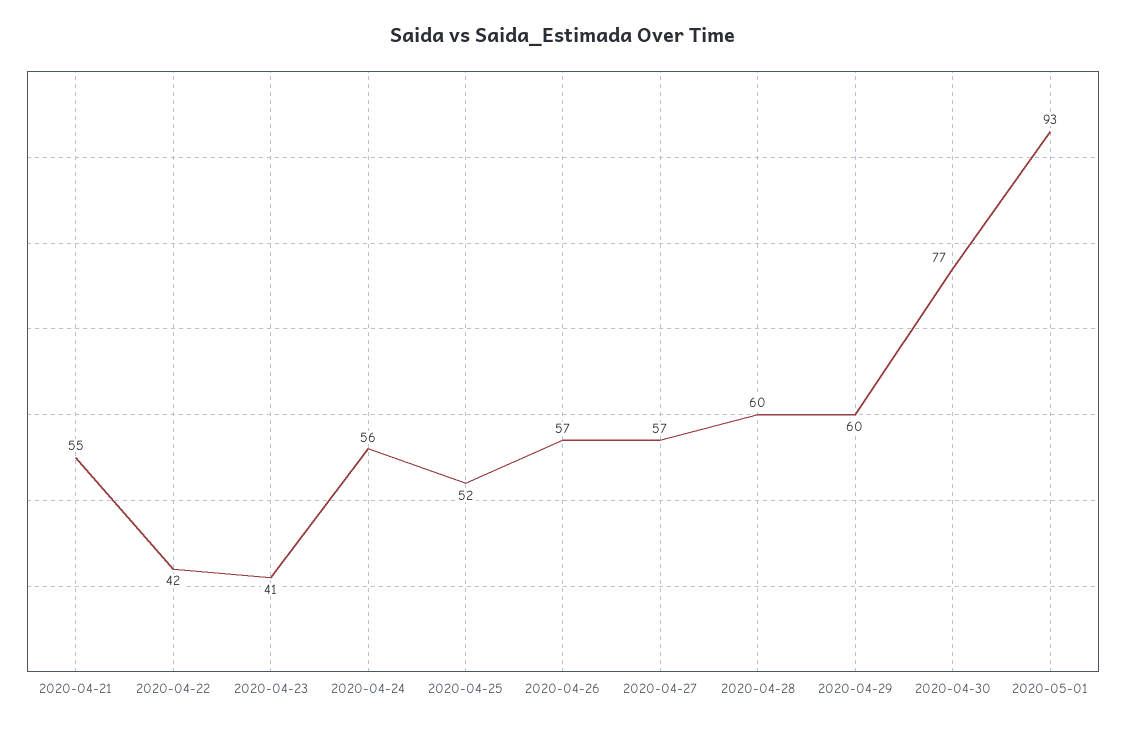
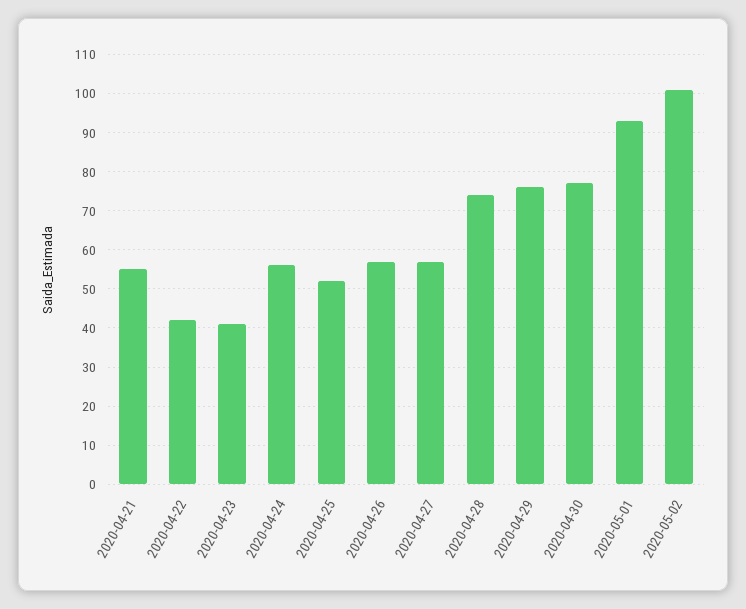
2020-04-28: 60 -> 75
2020-04-29: 60 -> 75
2020-05-02: none -> 100

